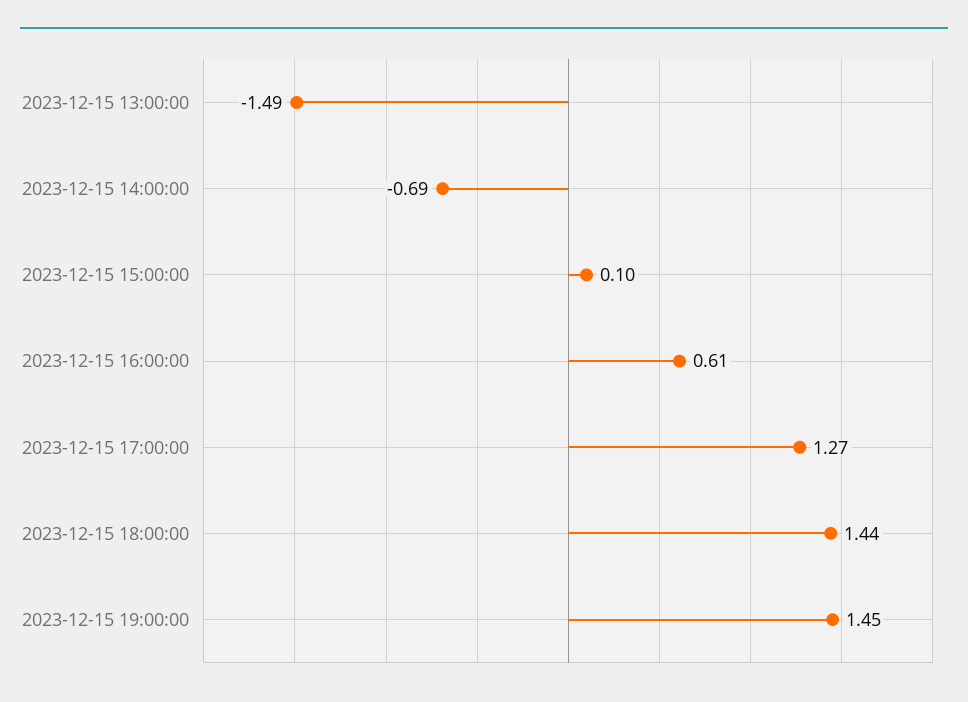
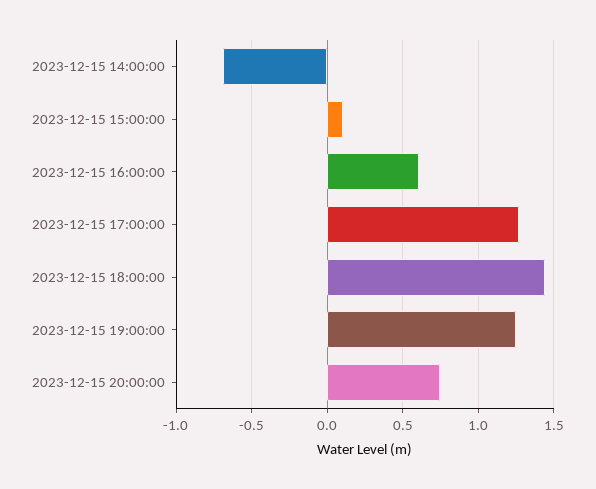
2023-12-15 13:00:00: -1.49 -> none
2023-12-15 19:00:00: 1.45 -> 1.25
2023-12-15 20:00:00: none -> 0.75

